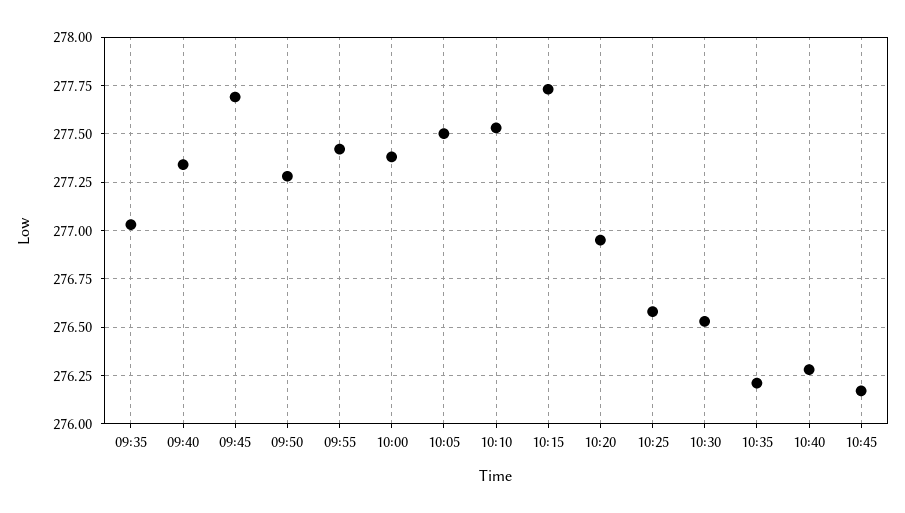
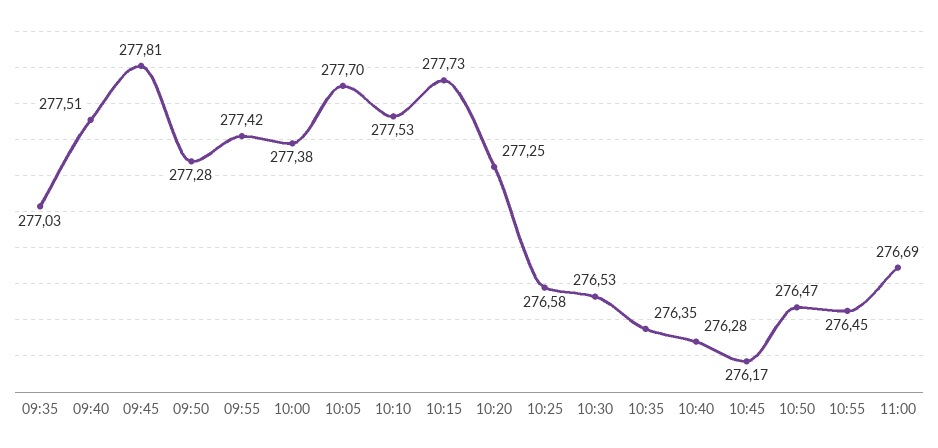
09:40: 277.35 -> 277.51
09:45: 277.7 -> 277.81
10:05: 277.5 -> 277.7
10:20: 276.95 -> 277.25
10:35: 276.2 -> 276.35
10:50: none -> 276.47
10:55: none -> 276.45
11:00: none -> 276.69

